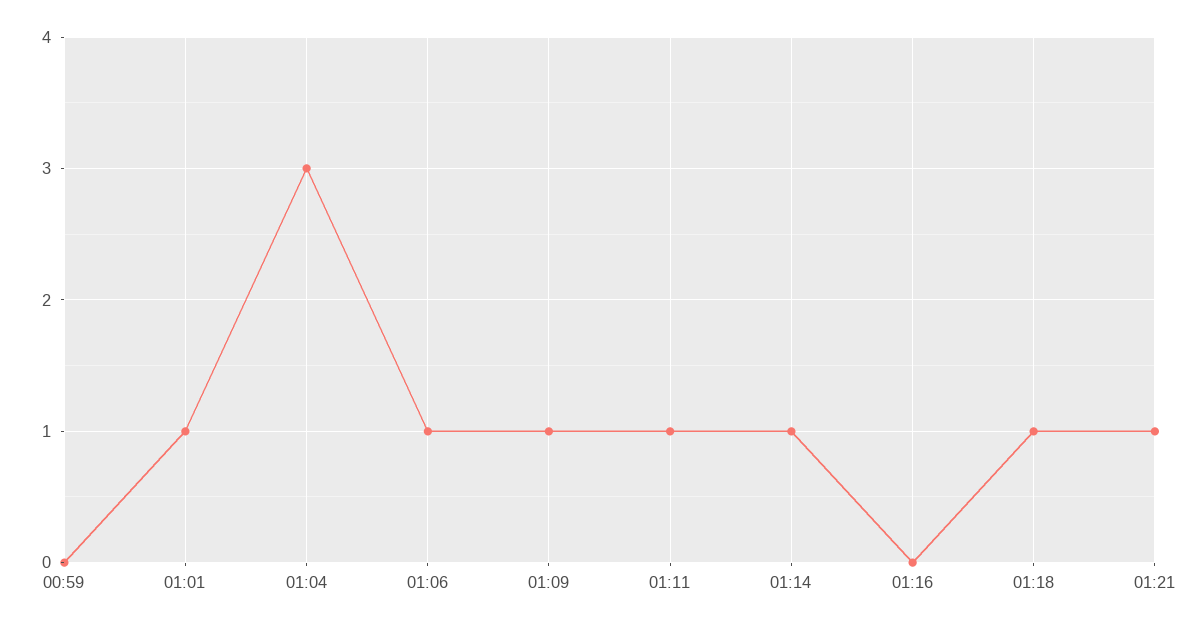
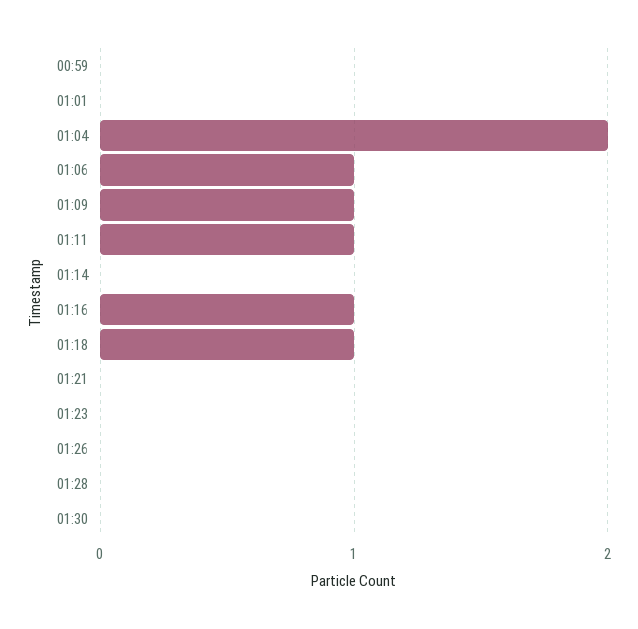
01:01: 1 -> 0
01:04: 3 -> 2
01:14: 1 -> 0
01:16: 0 -> 1
01:21: 1 -> 0
01:23: none -> 0
01:26: none -> 0
01:28: none -> 0
01:30: none -> 0

